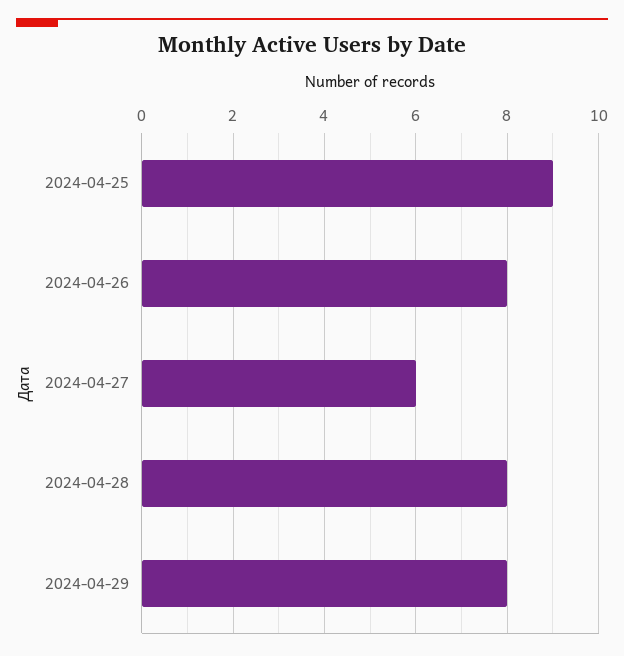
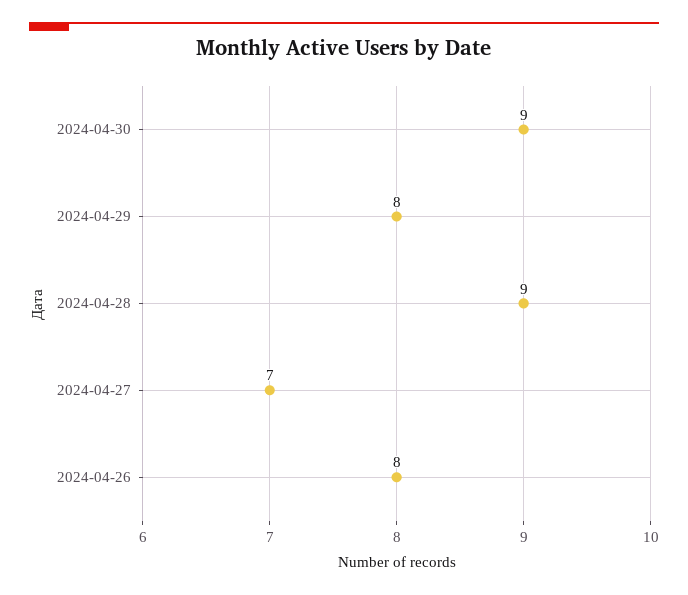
2024-04-25: 9 -> none
2024-04-27: 6 -> 7
2024-04-28: 8 -> 9
2024-04-30: none -> 9

